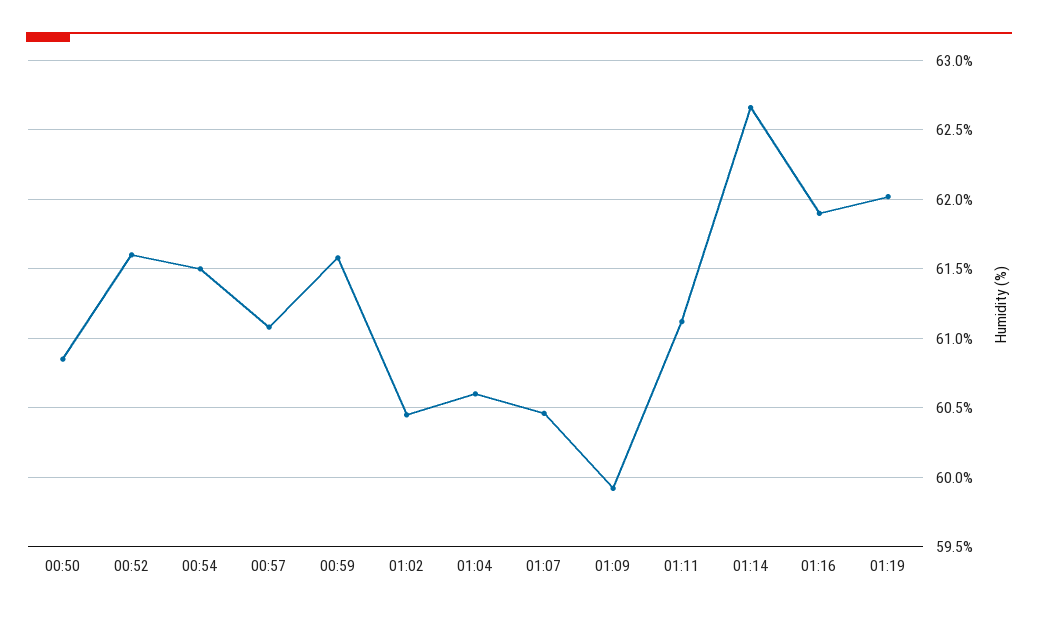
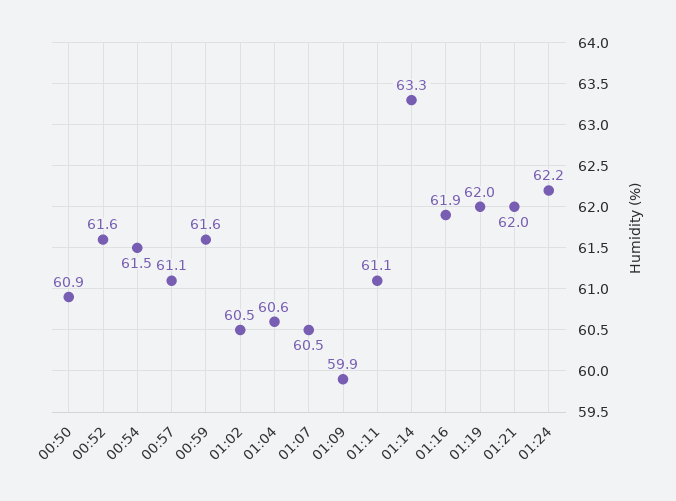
01:14: 62.65 -> 63.3
01:21: none -> 62
01:24: none -> 62.2

